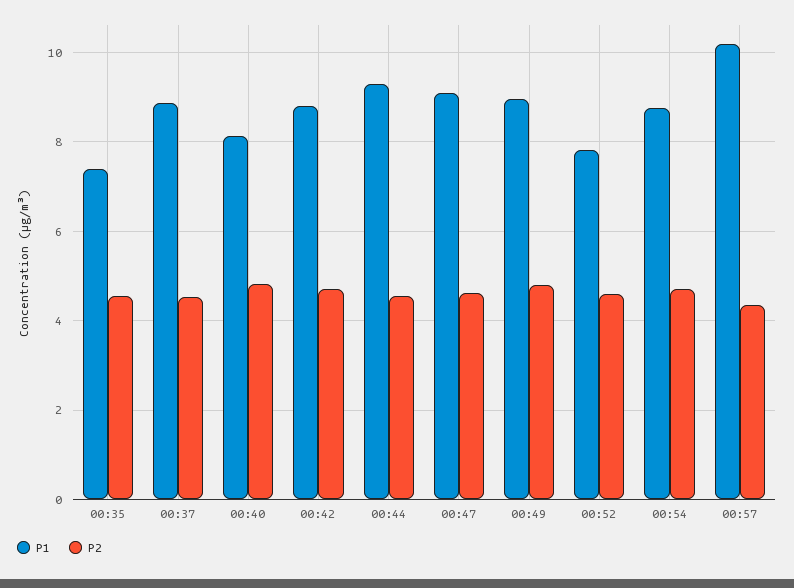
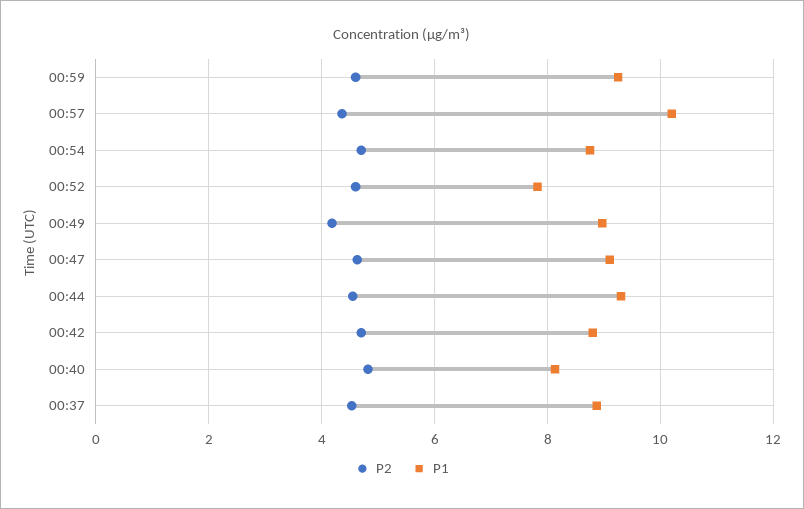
P1, 00:35: 7.4 -> none
P2, 00:35: 4.6 -> none
P2, 00:49: 4.8 -> 4.2
P2, 00:59: none -> 4.6
P1, 00:59: none -> 9.2

